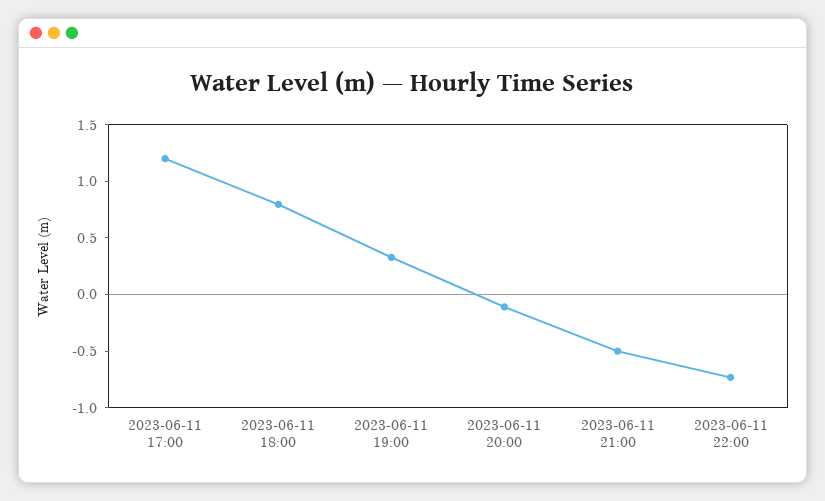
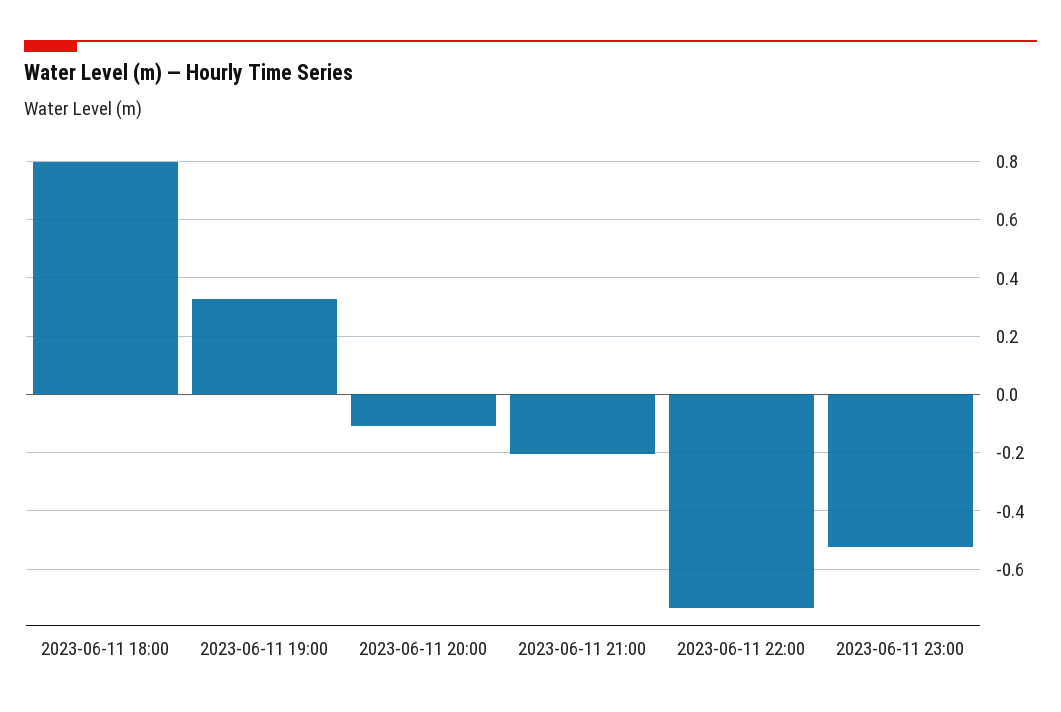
2023-06-11 17:00: 1.2 -> none
2023-06-11 21:00: -0.5 -> -0.2
2023-06-11 23:00: none -> -0.525

